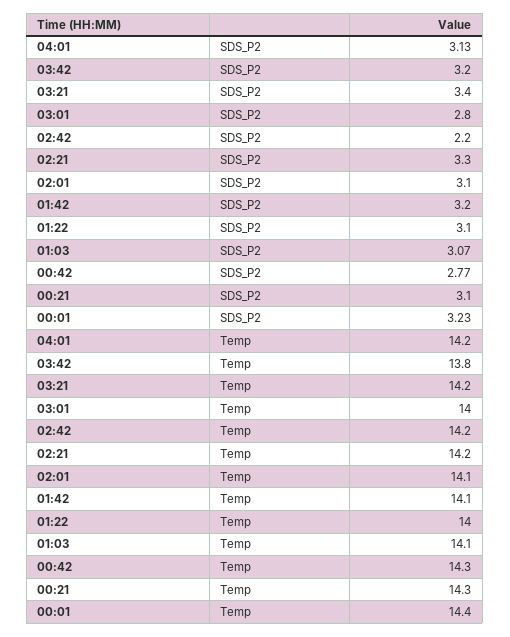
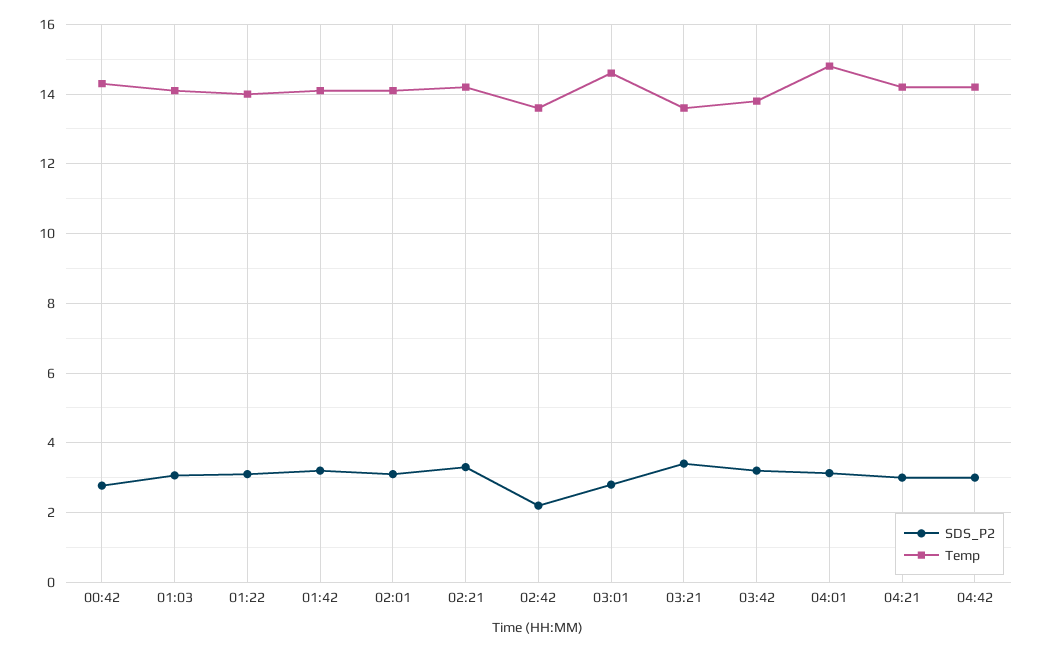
SDS_P2, 00:21: 3.1 -> none
SDS_P2, 00:01: 3.23 -> none
Temp, 04:01: 14.2 -> 14.8
Temp, 03:21: 14.2 -> 13.6
Temp, 03:01: 14 -> 14.6
Temp, 02:42: 14.2 -> 13.6
Temp, 00:21: 14.3 -> none
Temp, 00:01: 14.4 -> none
SDS_P2, 04:21: none -> 3
Temp, 04:21: none -> 14.2
SDS_P2, 04:42: none -> 3
Temp, 04:42: none -> 14.2

